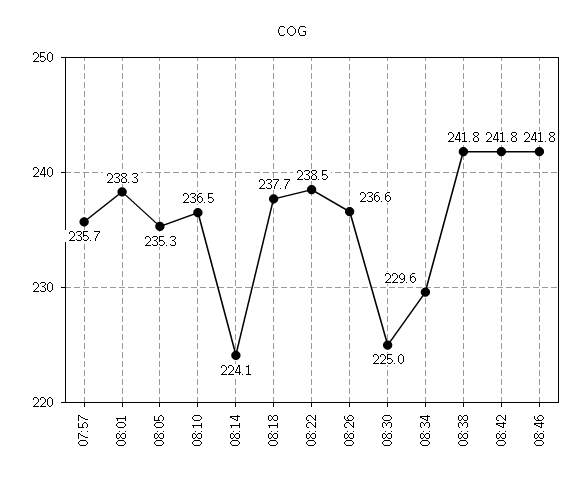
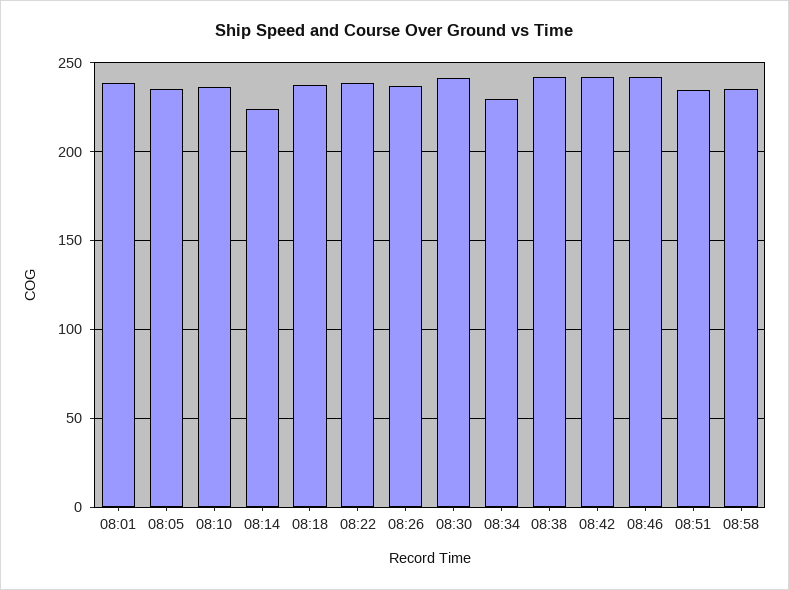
07:57: 235.7 -> none
08:30: 225 -> 240
08:51: none -> 235
08:58: none -> 235

